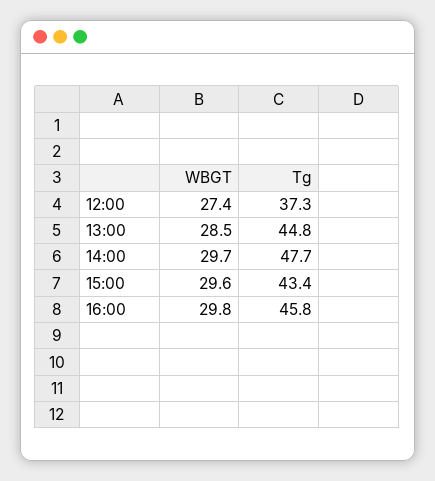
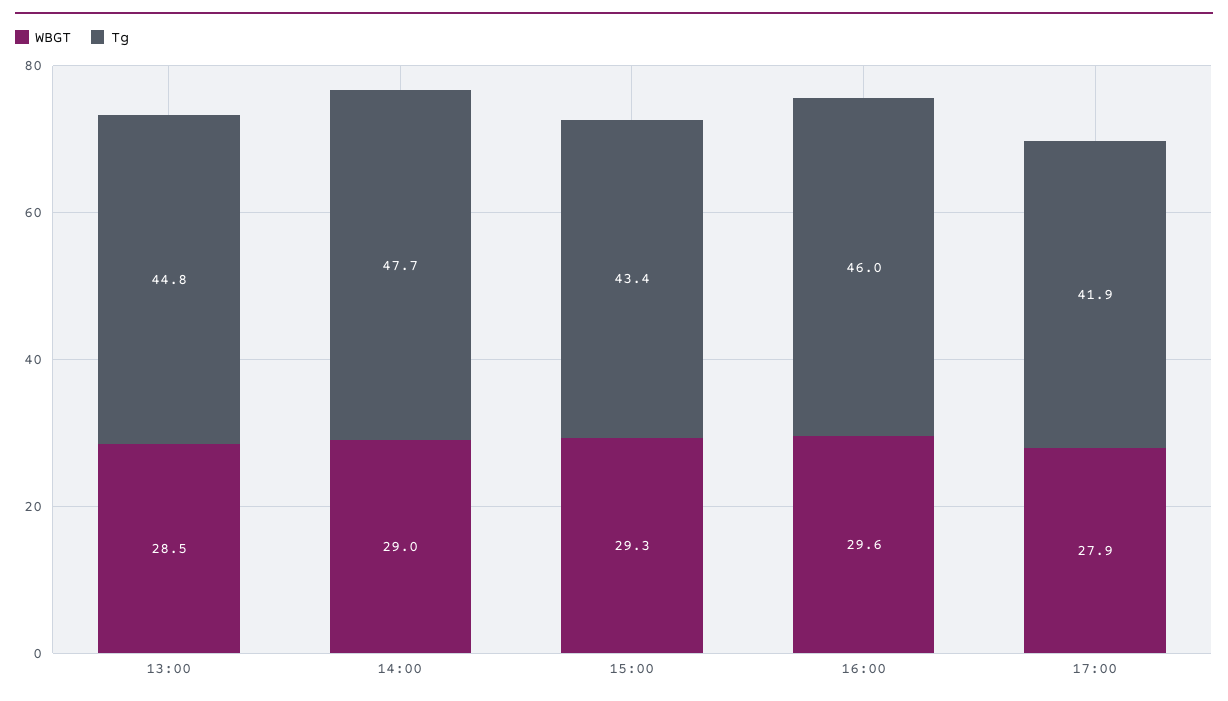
WBGT, 12:00: 27.4 -> none
Tg, 12:00: 37.3 -> none
WBGT, 14:00: 29.7 -> 29
WBGT, 15:00: 29.6 -> 29.3
WBGT, 16:00: 29.8 -> 29.6
Tg, 16:00: 45.8 -> 46
WBGT, 17:00: none -> 27.9
Tg, 17:00: none -> 41.9

